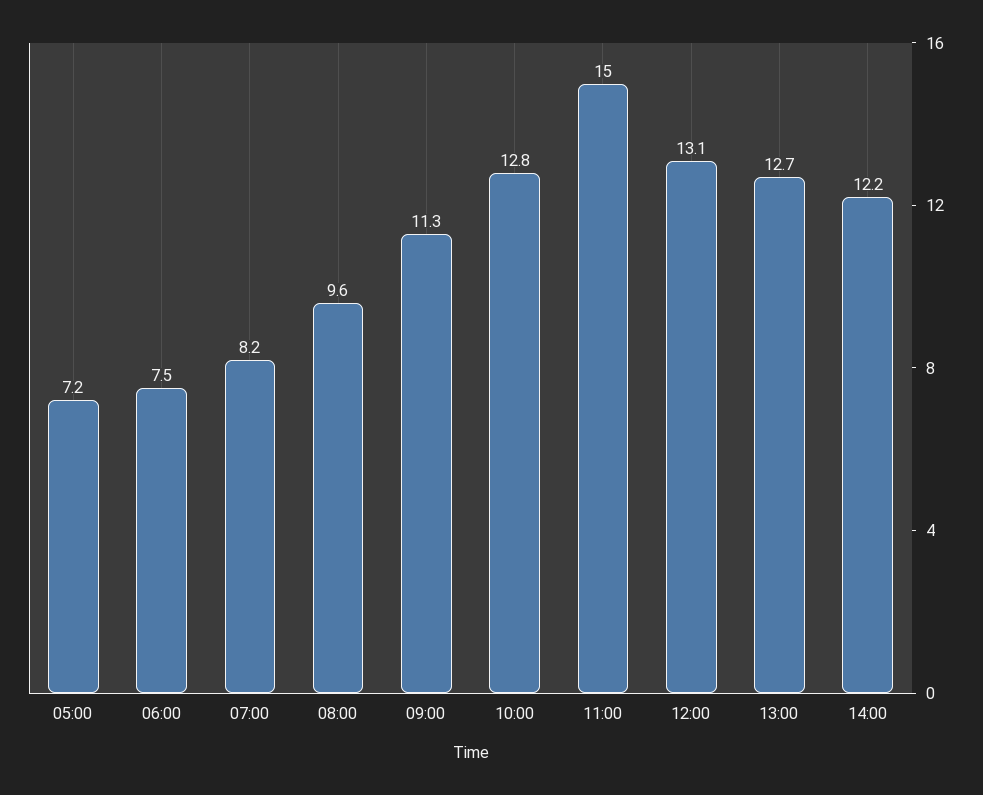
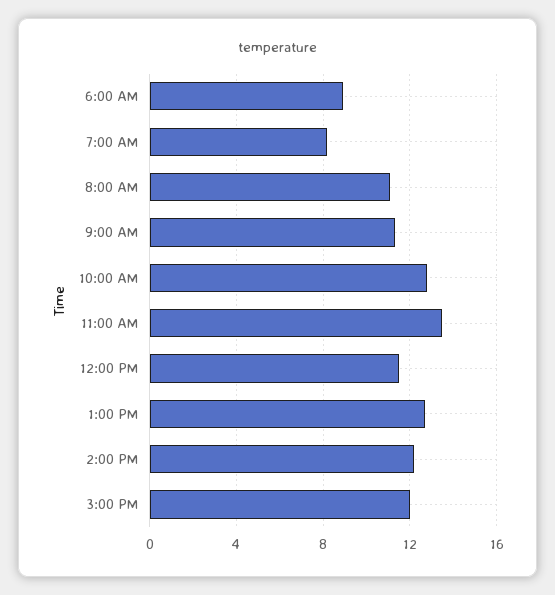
05:00: 7.2 -> none
06:00: 7.5 -> 9
08:00: 9.6 -> 11
11:00: 15 -> 13.5
12:00: 13.1 -> 11.5
3:00 PM: none -> 12

